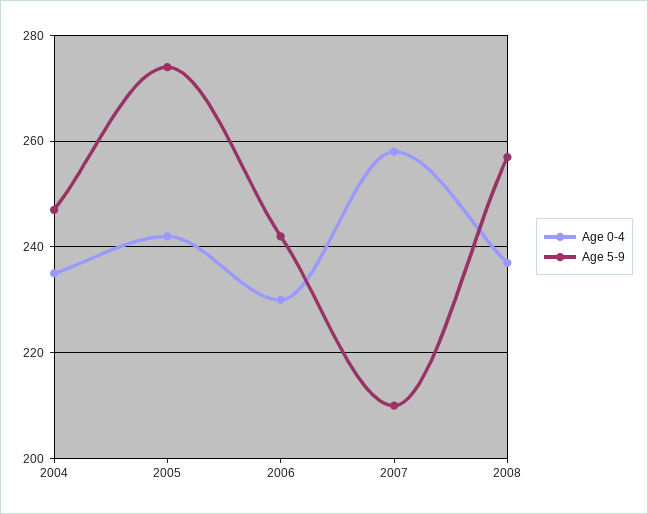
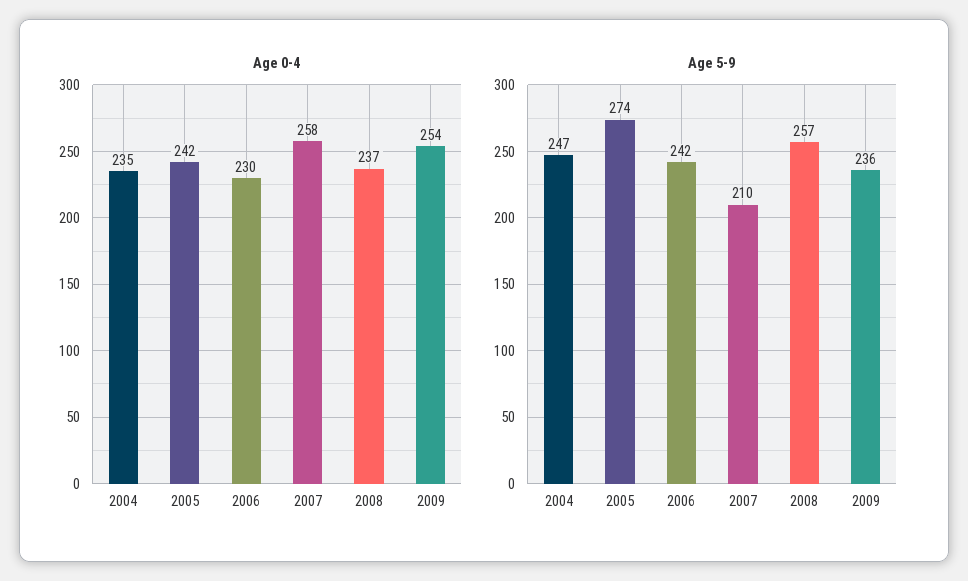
Age 0-4, 2009: none -> 254
Age 5-9, 2009: none -> 236

